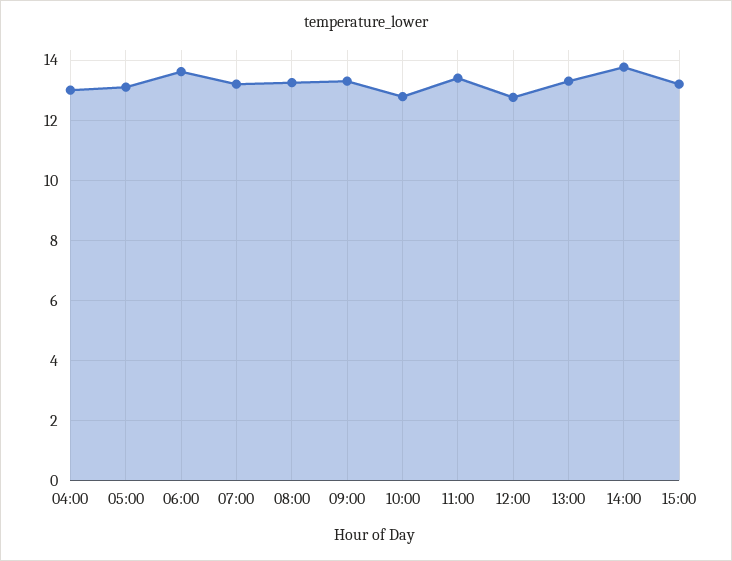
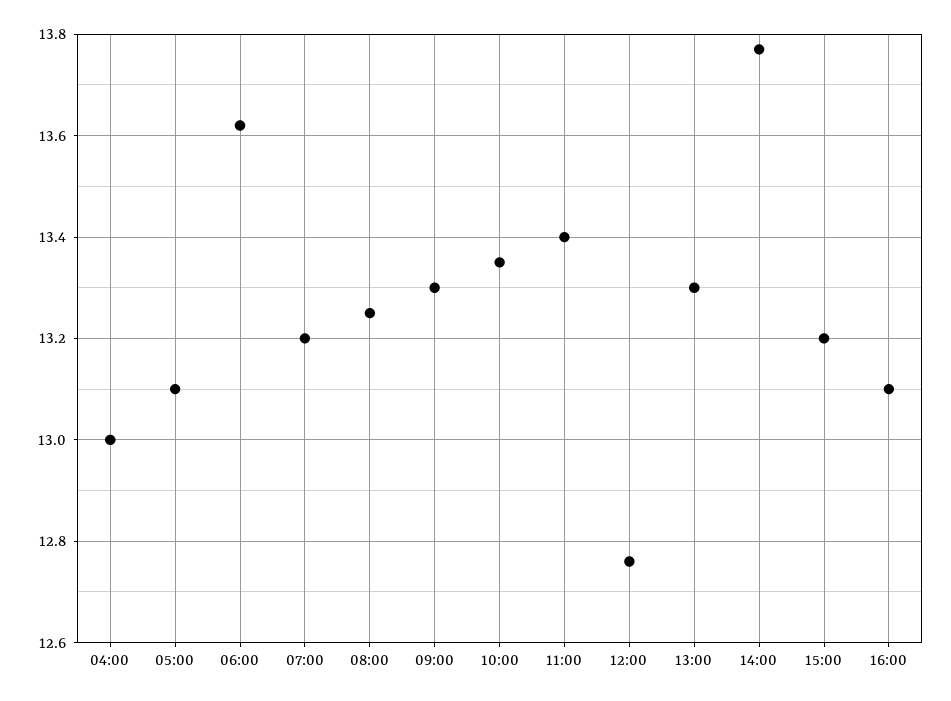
10:00: 12.8 -> 13.35
16:00: none -> 13.1

